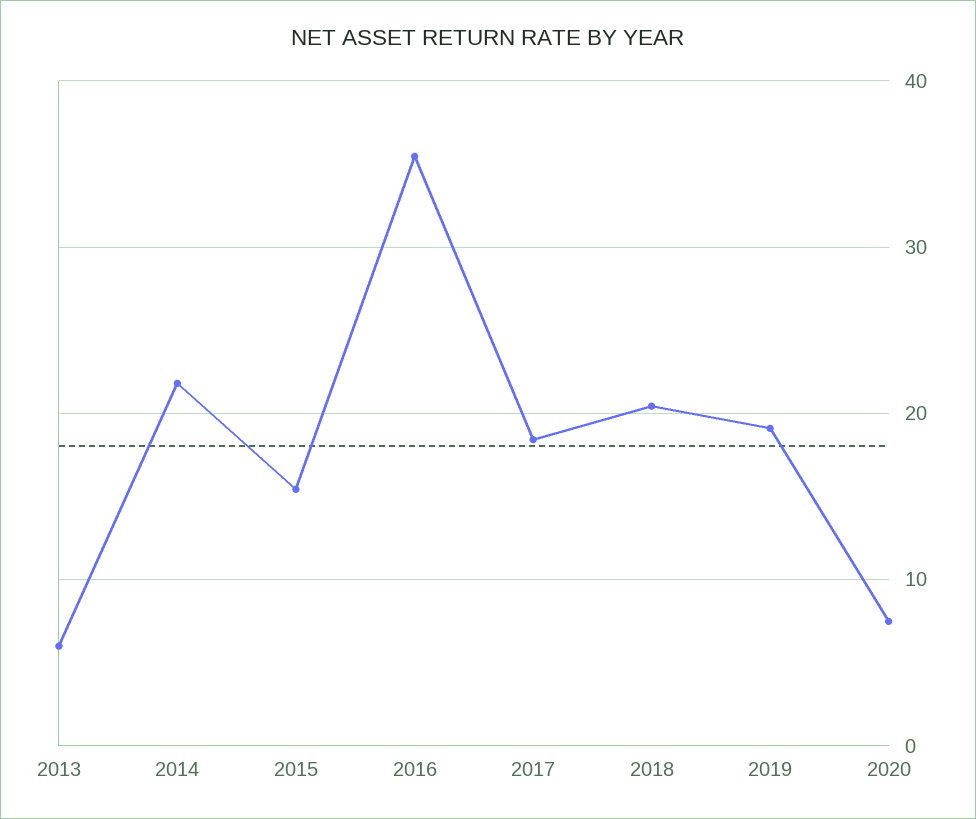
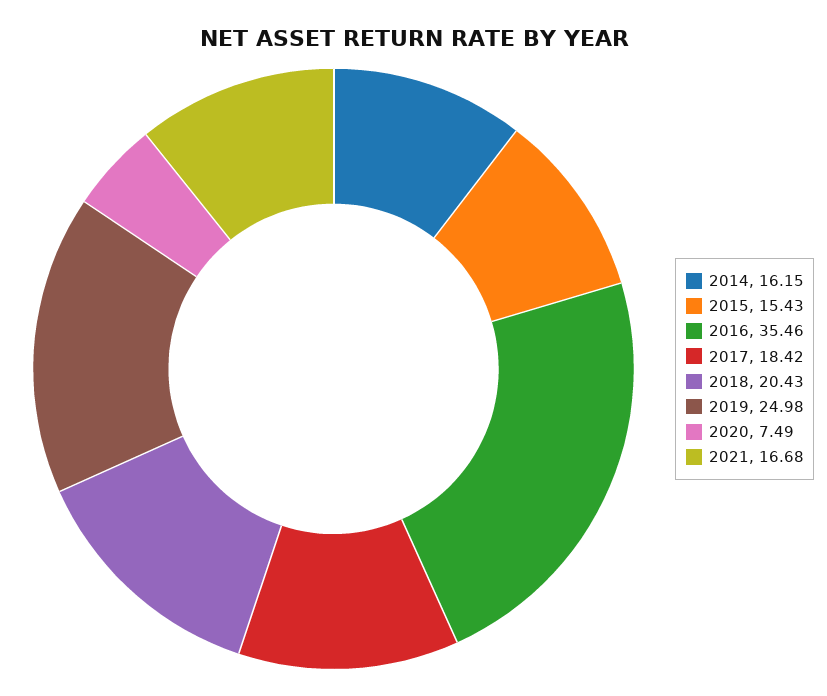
2013: 6 -> none
2014: 22 -> 16.15
2019: 19 -> 24.98
2021: none -> 16.68

